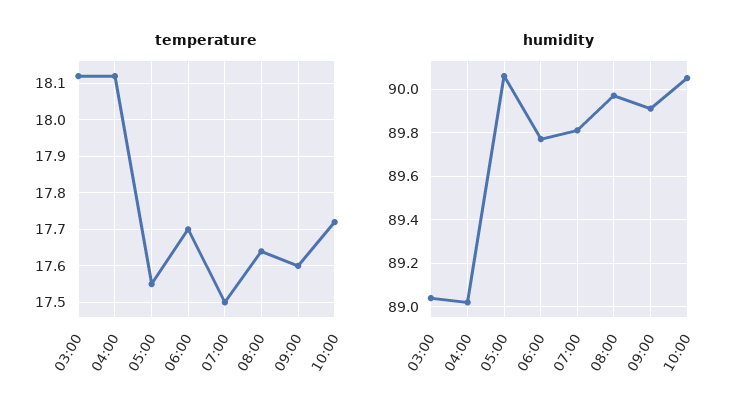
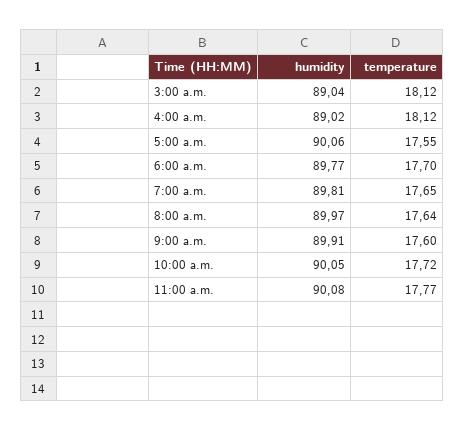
temperature, 07:00: 17.5 -> 17.65
humidity, 11:00 a.m.: none -> 90.08
temperature, 11:00 a.m.: none -> 17.77

